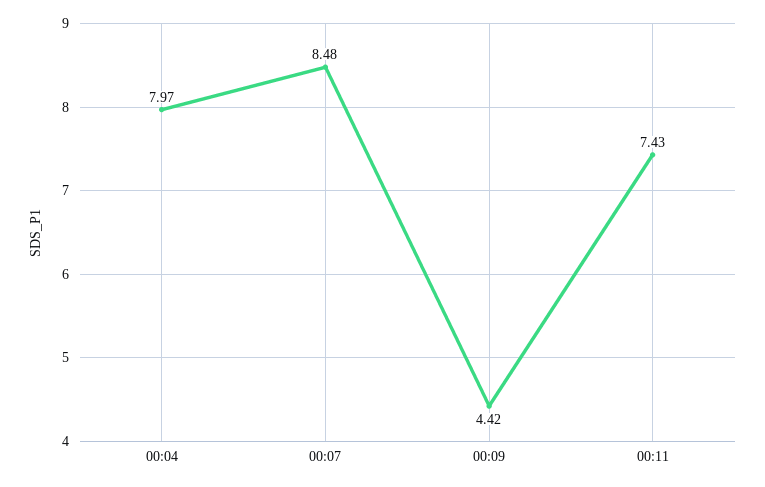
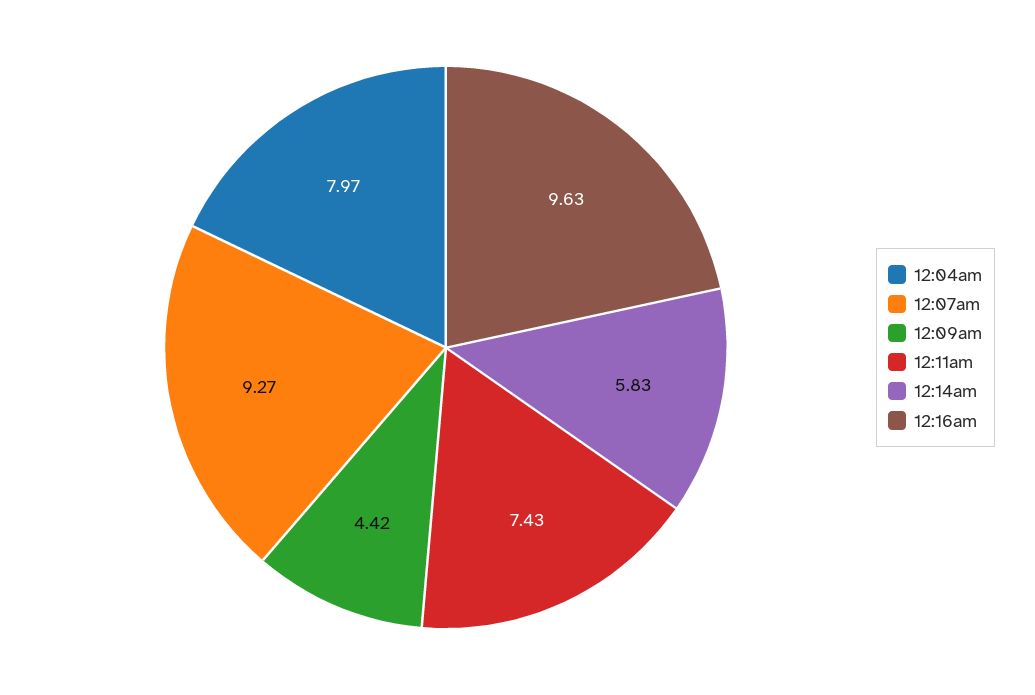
00:07: 8.48 -> 9.27
12:14am: none -> 5.83
12:16am: none -> 9.63

